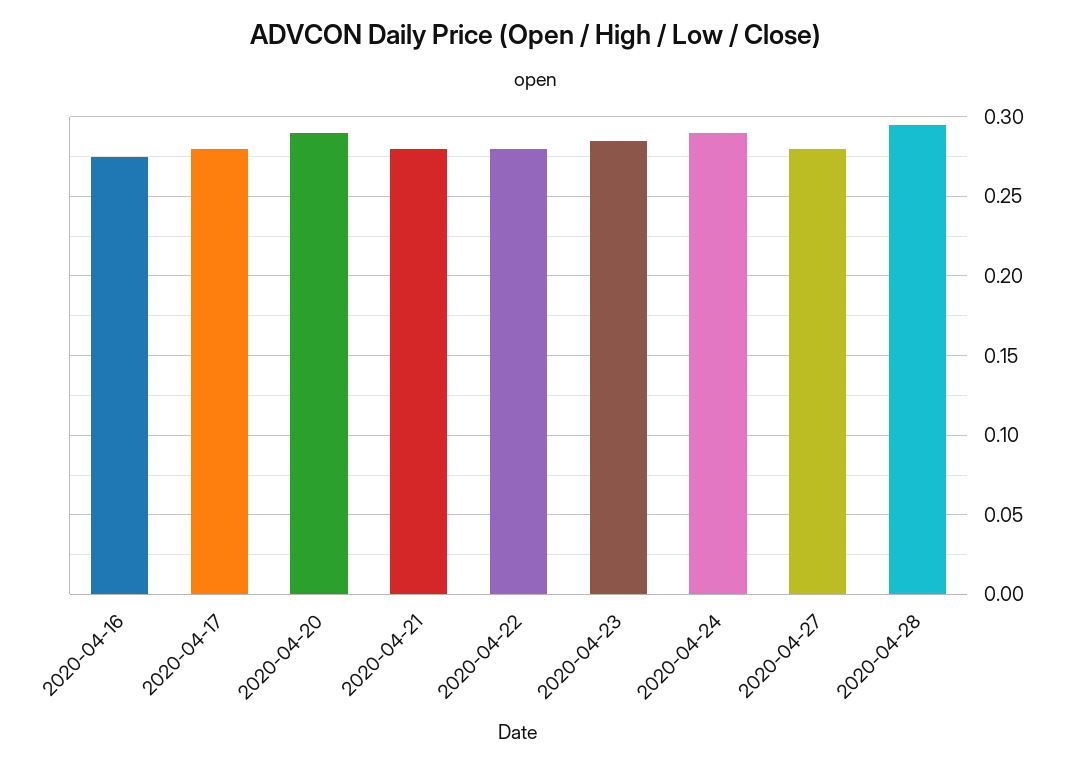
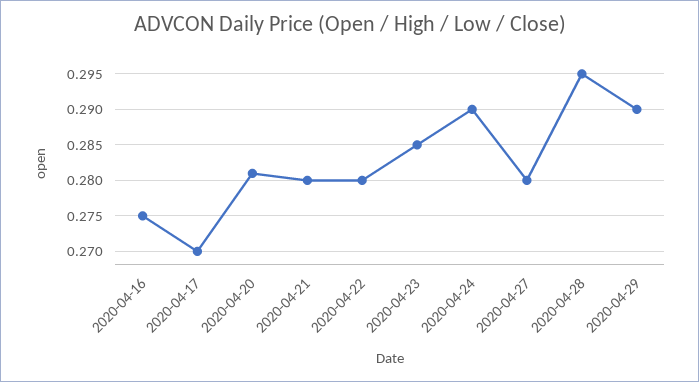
2020-04-17: 0.28 -> 0.27
2020-04-20: 0.29 -> 0.281
2020-04-29: none -> 0.29

